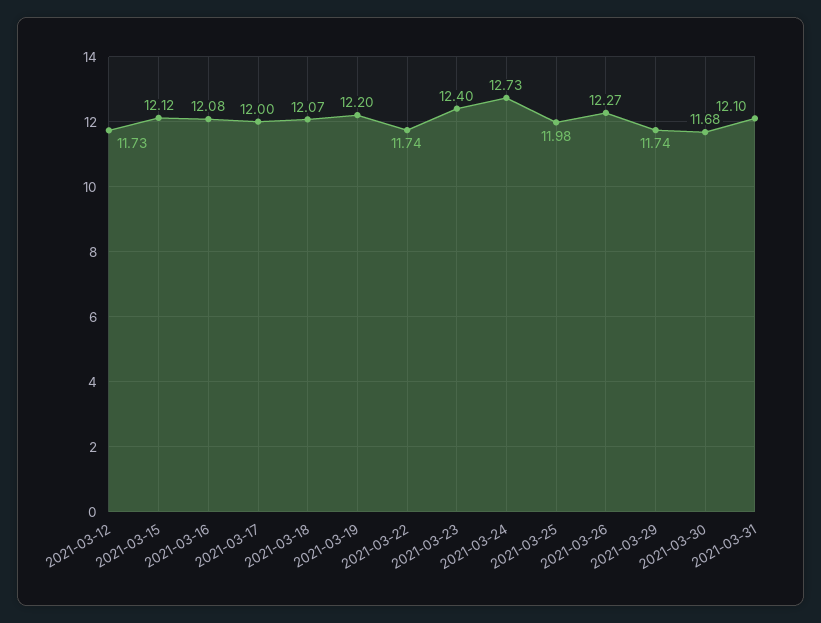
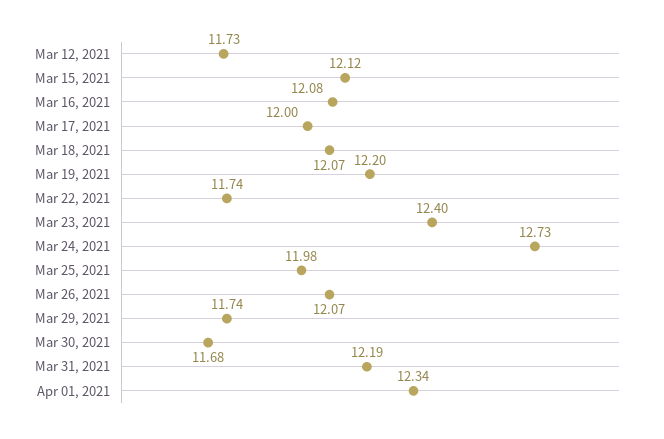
2021-03-26: 12.27 -> 12.07
2021-03-31: 12.1 -> 12.19
Apr 01, 2021: none -> 12.34

